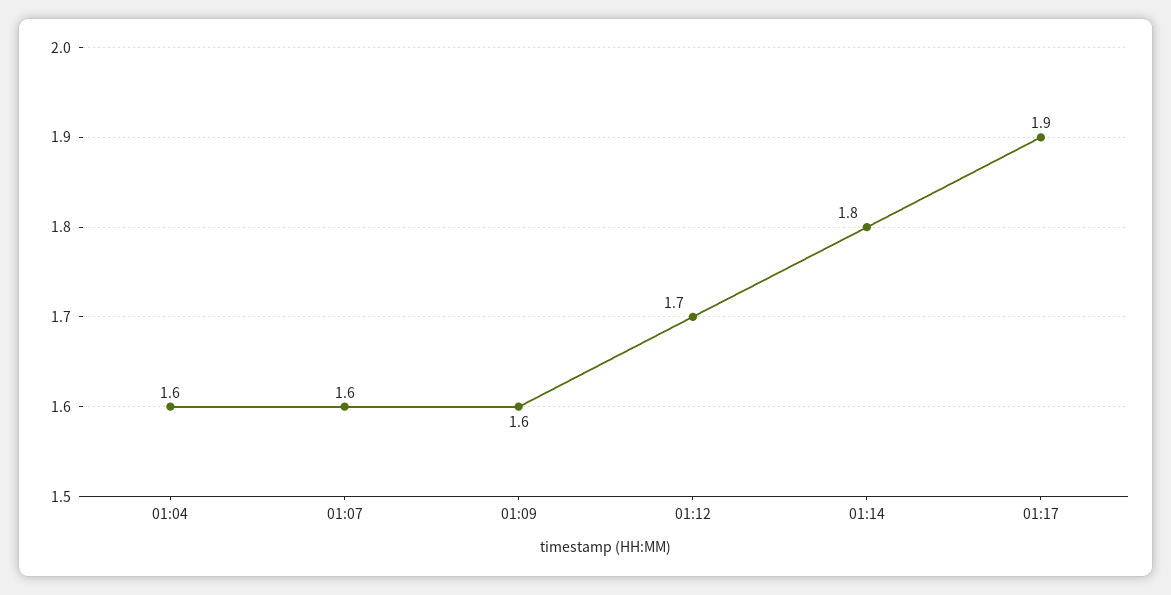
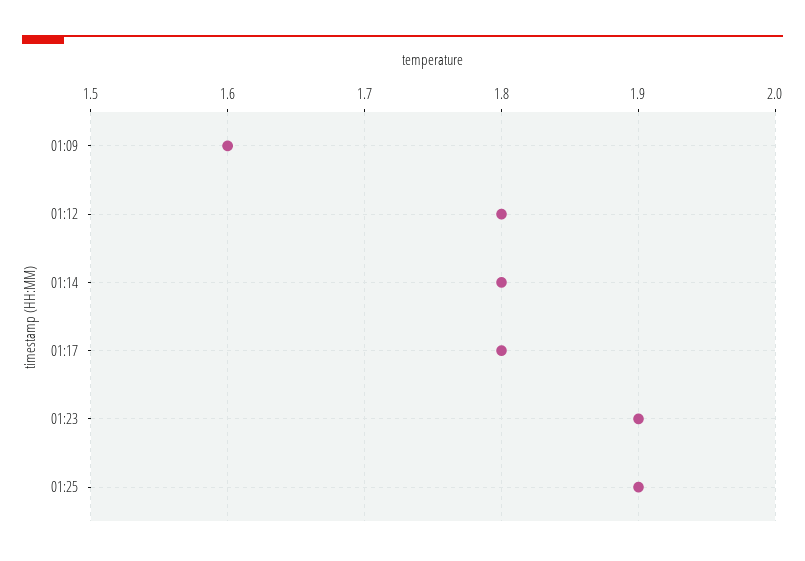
01:04: 1.6 -> none
01:07: 1.6 -> none
01:12: 1.7 -> 1.8
01:17: 1.9 -> 1.8
01:23: none -> 1.9
01:25: none -> 1.9

